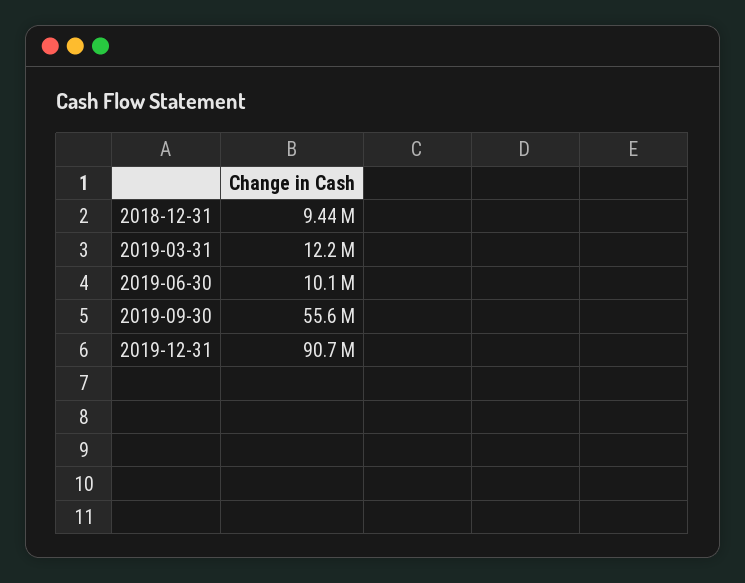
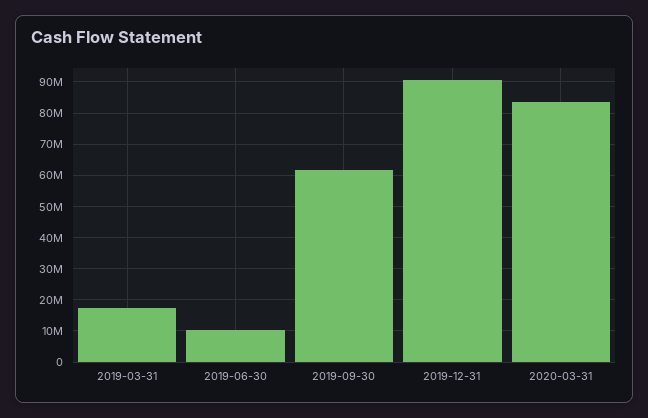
2018-12-31: 9440000 -> none
2019-03-31: 12200000 -> 18000000
2019-09-30: 55600000 -> 62000000
2020-03-31: none -> 84000000

